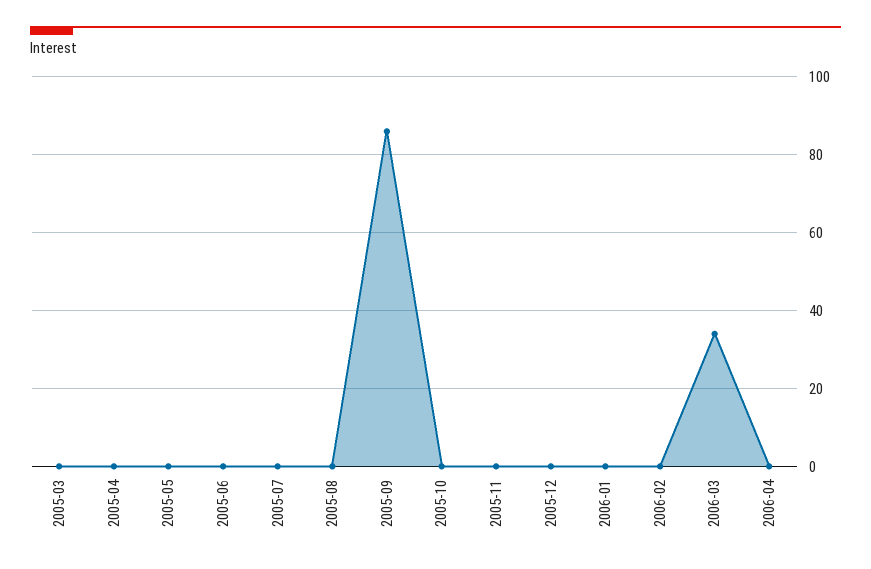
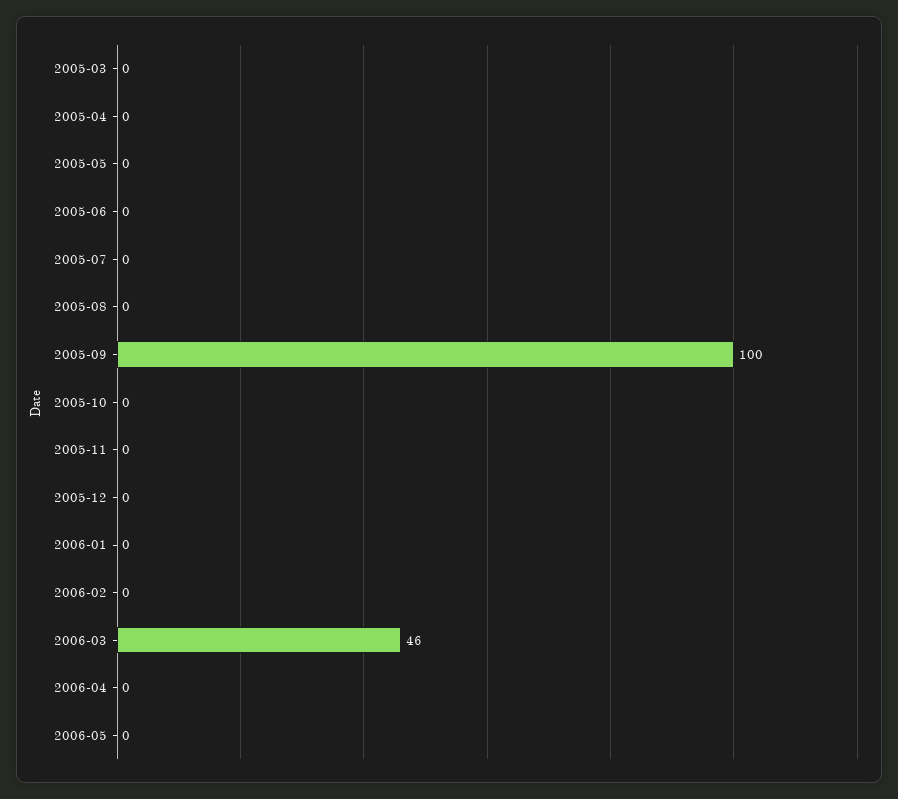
2005-09: 85 -> 100
2006-03: 35 -> 46
2006-05: none -> 0

